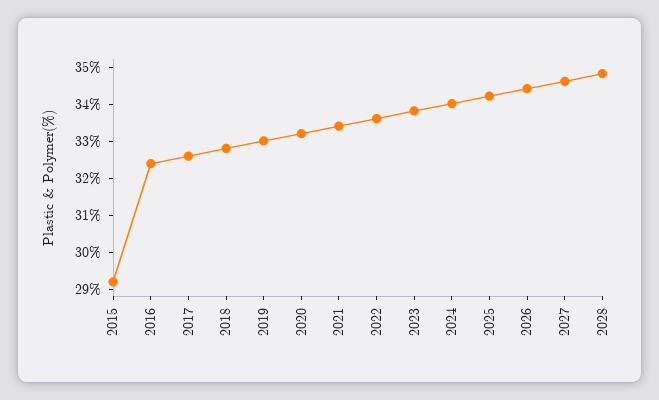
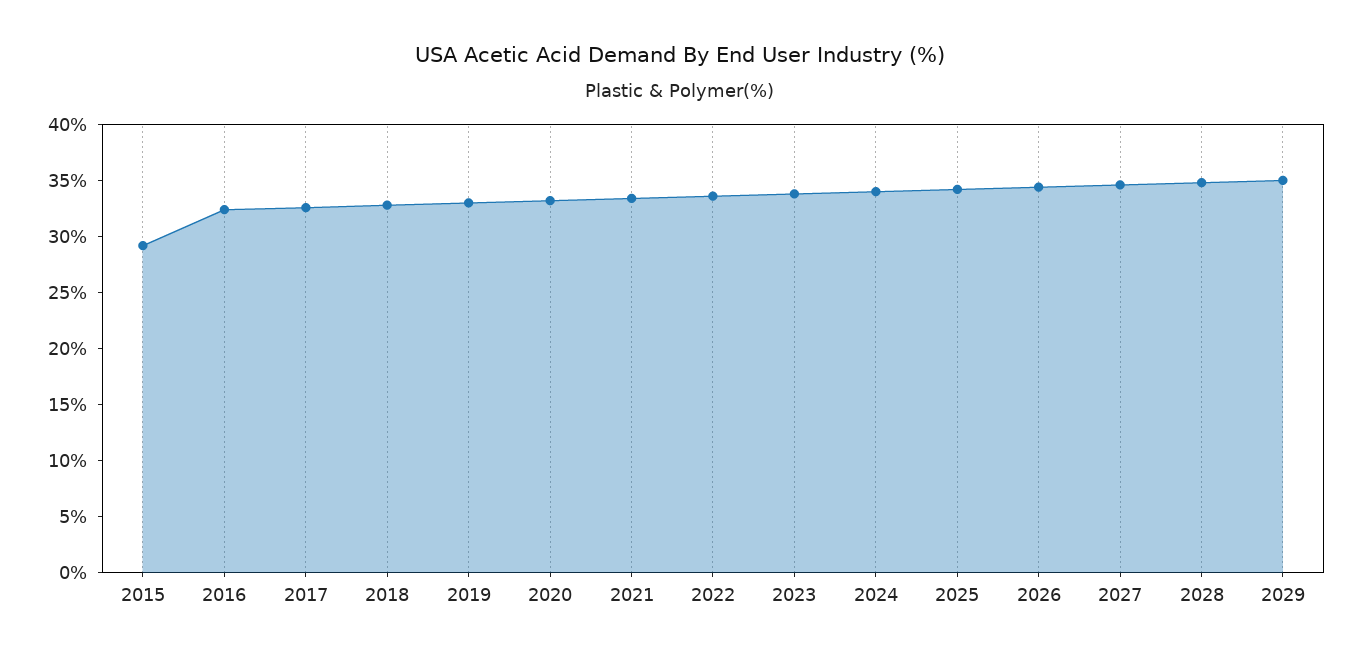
2029: none -> 35

